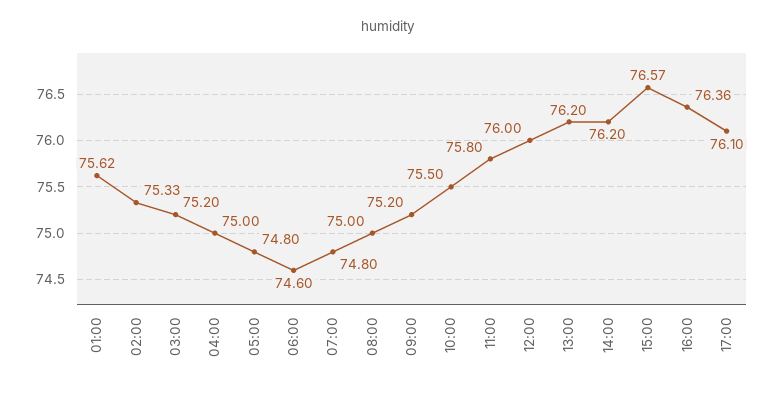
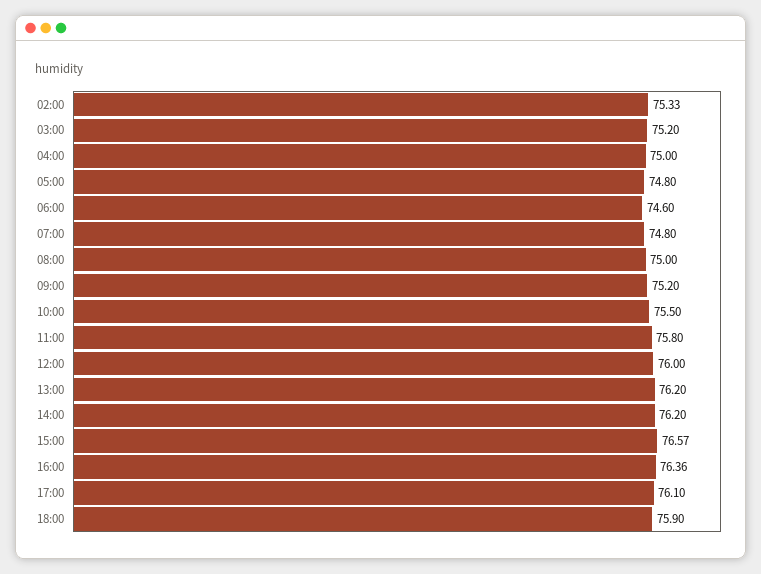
01:00: 75.62 -> none
18:00: none -> 75.9

